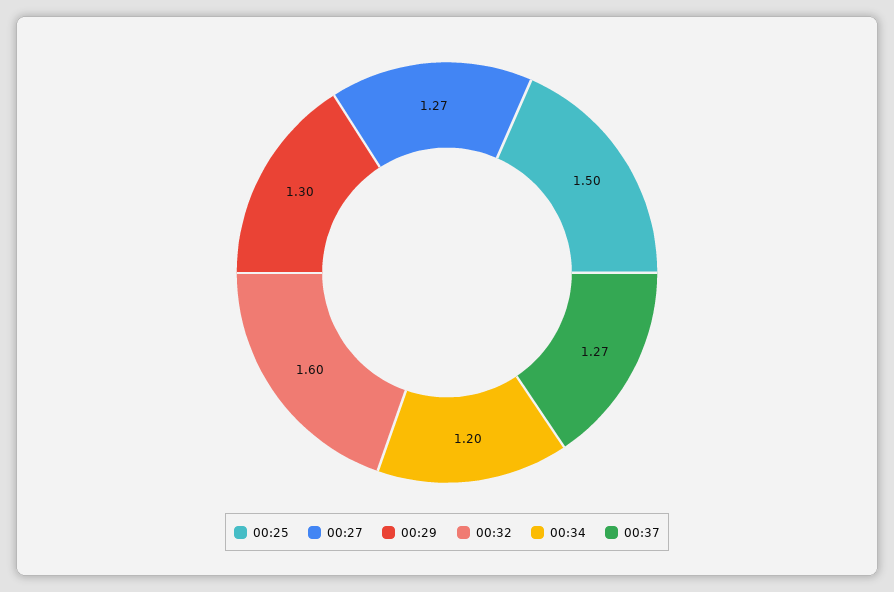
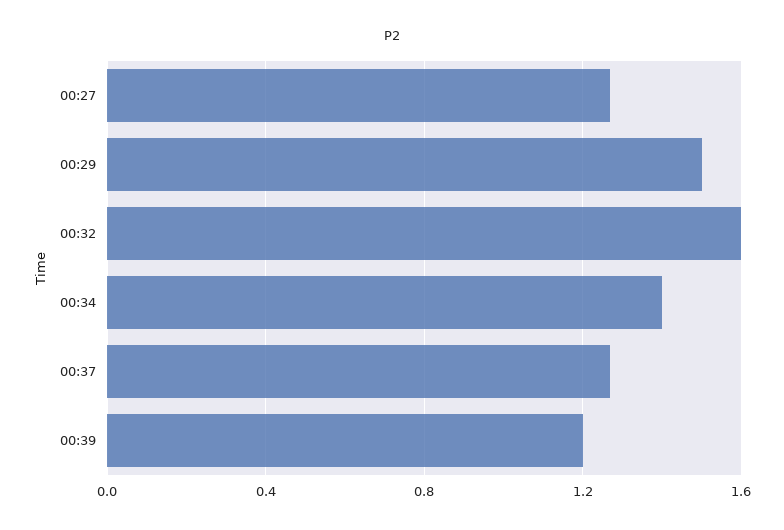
00:25: 1.5 -> none
00:29: 1.3 -> 1.5
00:34: 1.2 -> 1.4
00:39: none -> 1.2

